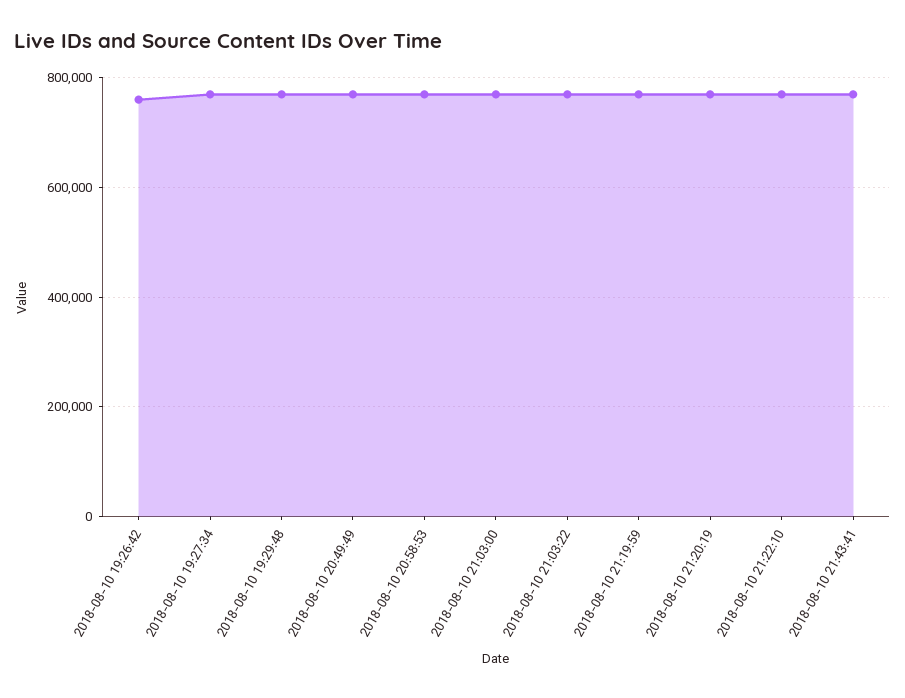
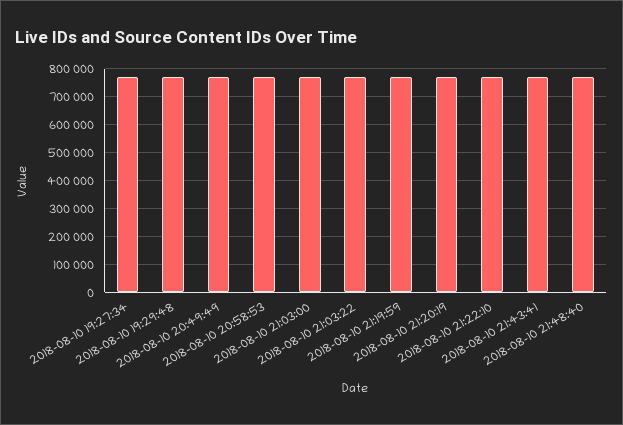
2018-08-10 19:26:42: 760000 -> none
2018-08-10 21:48:40: none -> 775000

